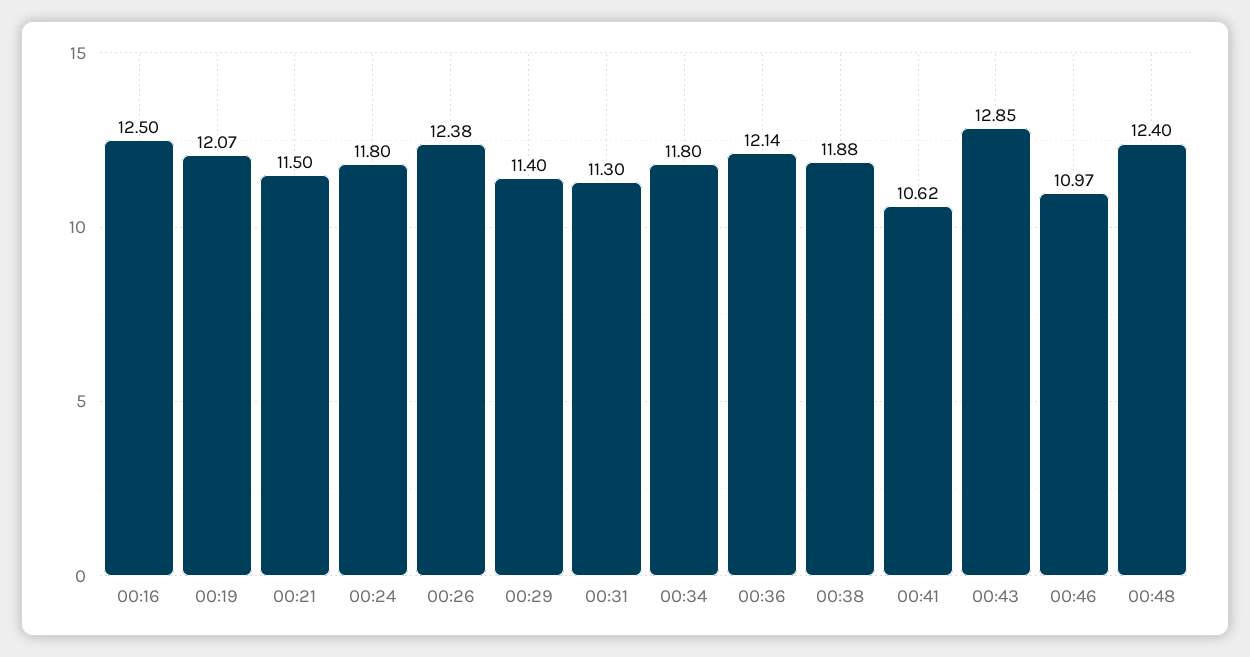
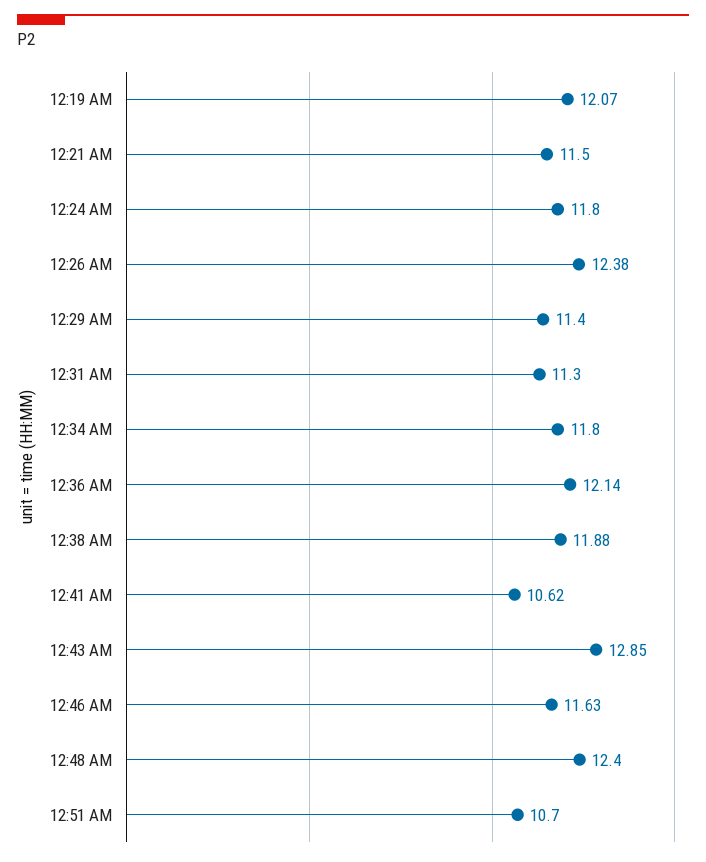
00:16: 12.5 -> none
00:46: 10.97 -> 11.63
12:51 AM: none -> 10.7

